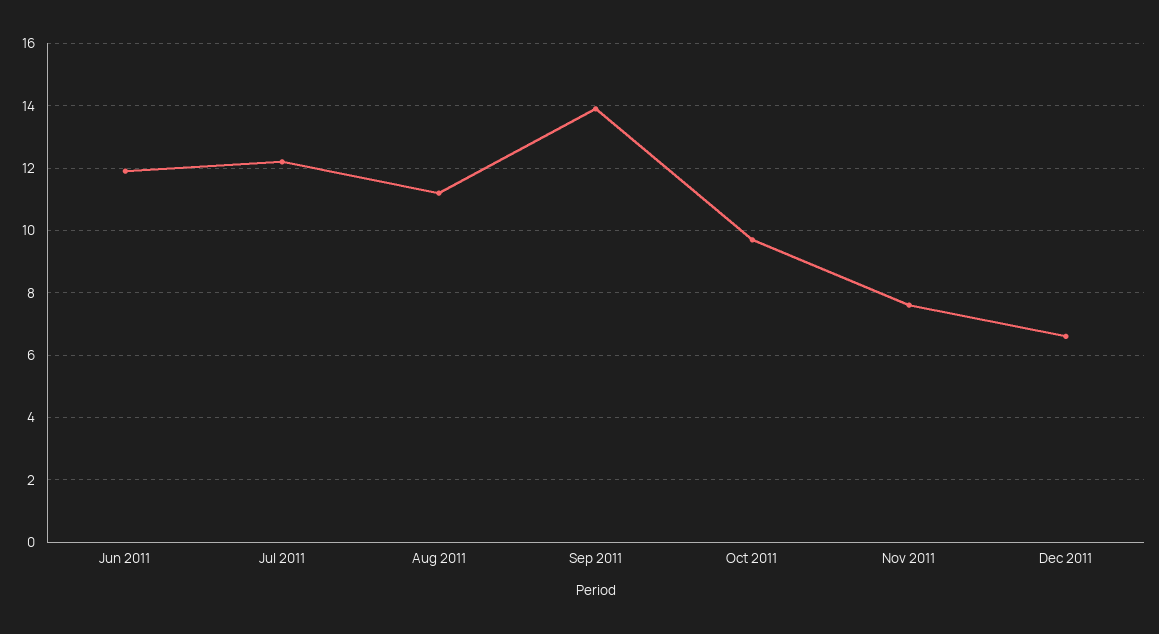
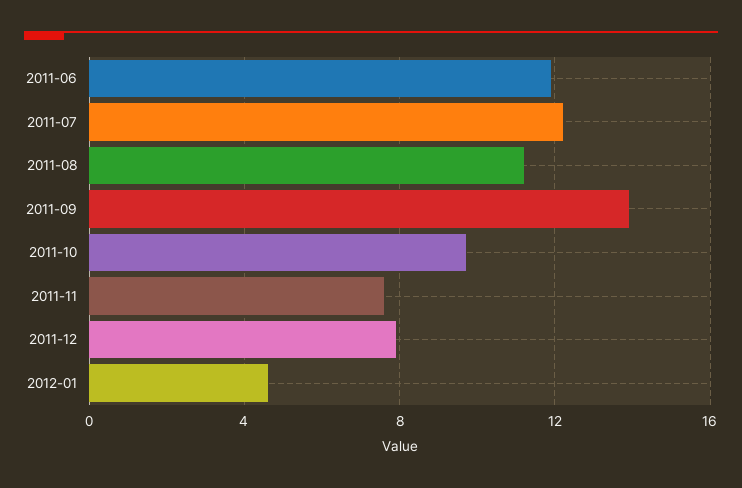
Dec 2011: 6.5 -> 8
2012-01: none -> 4.5

